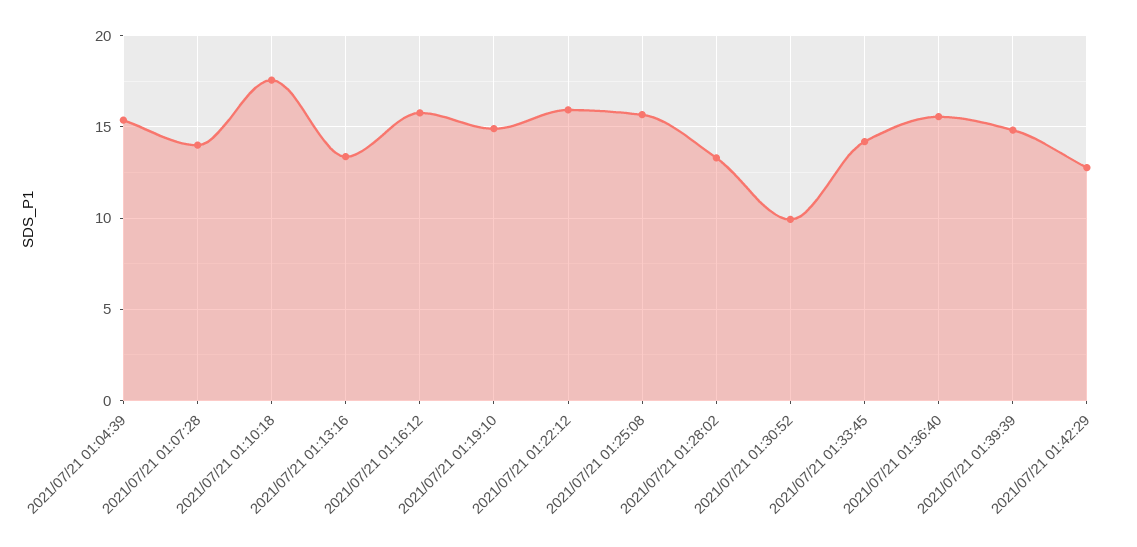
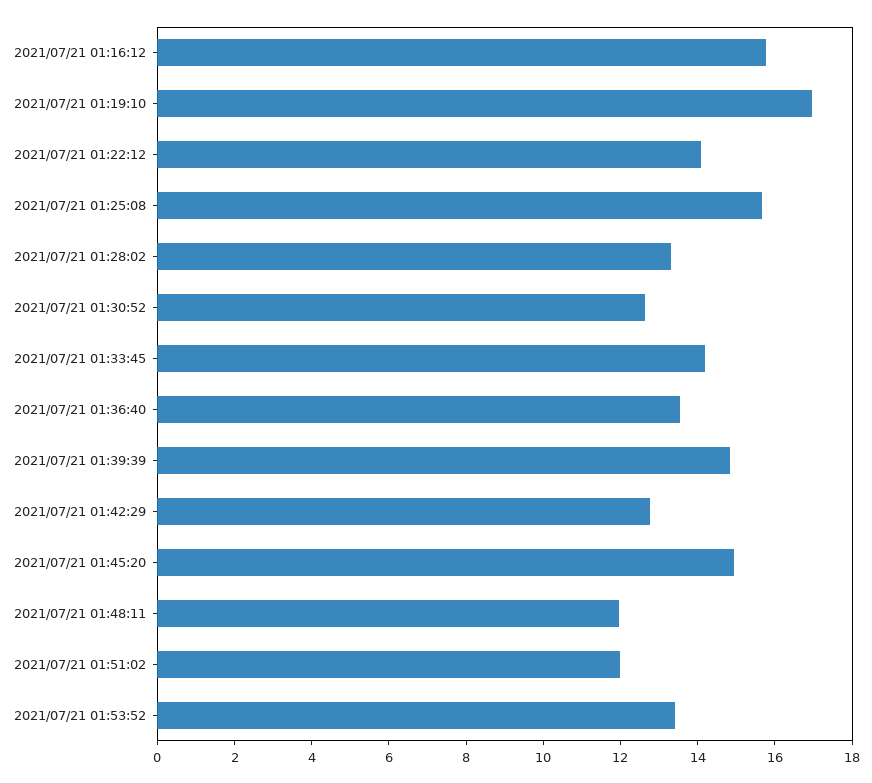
2021/07/21 01:04:39: 15.5 -> none
2021/07/21 01:07:28: 14 -> none
2021/07/21 01:10:18: 17.5 -> none
2021/07/21 01:13:16: 13.5 -> none
2021/07/21 01:19:10: 15 -> 17
2021/07/21 01:22:12: 16 -> 14
2021/07/21 01:30:52: 10 -> 12.5
2021/07/21 01:36:40: 15.5 -> 13.5
2021/07/21 01:45:20: none -> 15
2021/07/21 01:48:11: none -> 12
2021/07/21 01:51:02: none -> 12
2021/07/21 01:53:52: none -> 13.5

